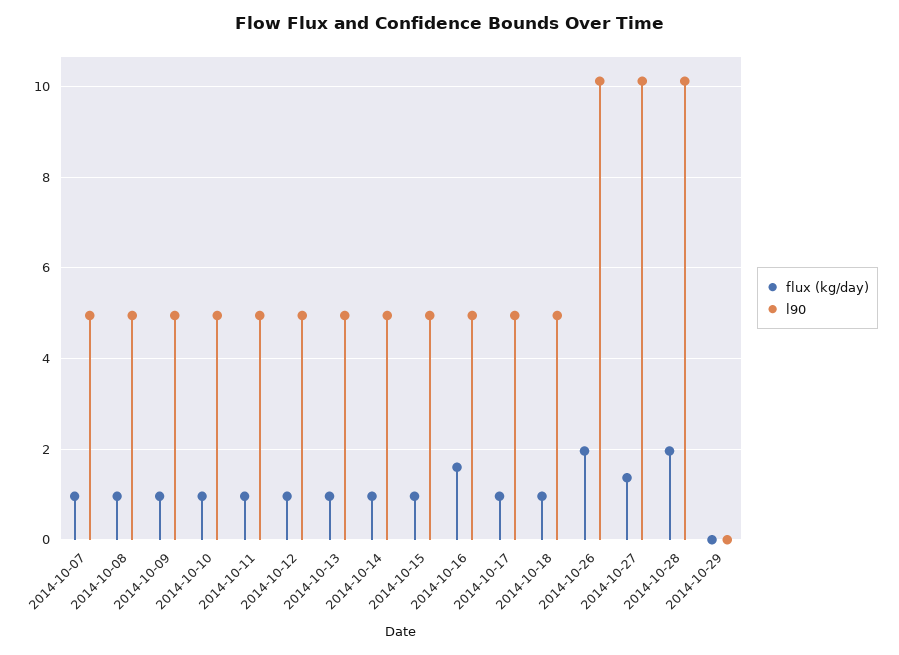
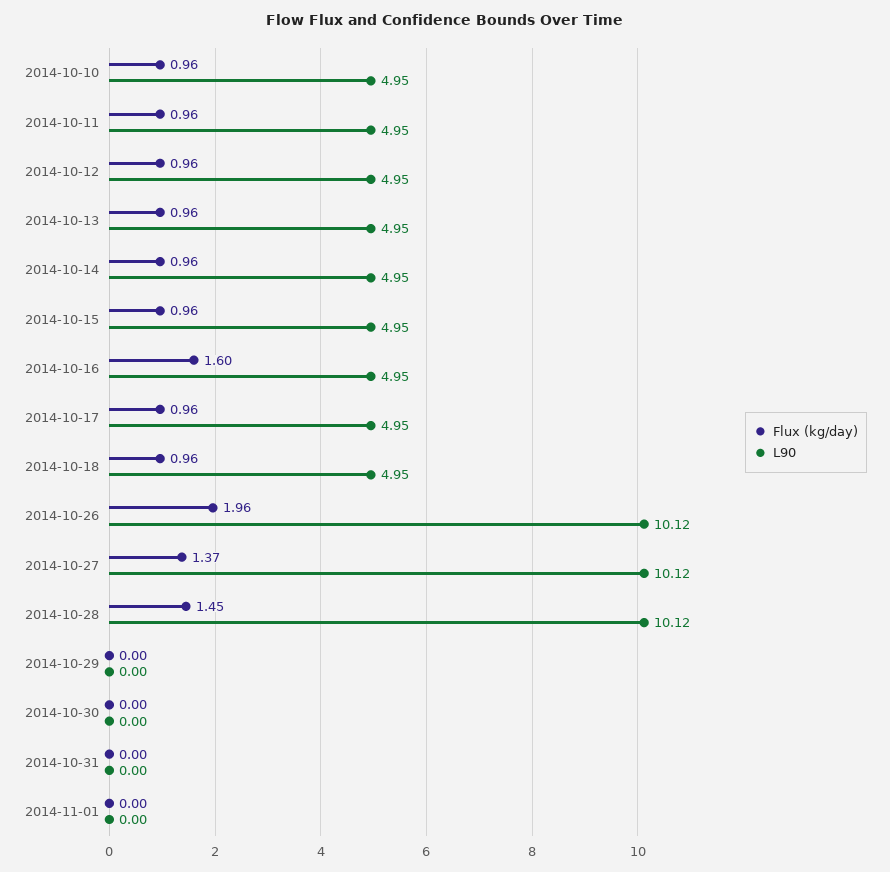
flux (kg/day), 2014-10-07: 1 -> none
l90, 2014-10-07: 5 -> none
flux (kg/day), 2014-10-08: 1 -> none
l90, 2014-10-08: 5 -> none
flux (kg/day), 2014-10-09: 1 -> none
l90, 2014-10-09: 5 -> none
flux (kg/day), 2014-10-28: 2 -> 1.45
flux (kg/day), 2014-10-30: none -> 0
l90, 2014-10-30: none -> 0
flux (kg/day), 2014-10-31: none -> 0
l90, 2014-10-31: none -> 0
flux (kg/day), 2014-11-01: none -> 0
l90, 2014-11-01: none -> 0

